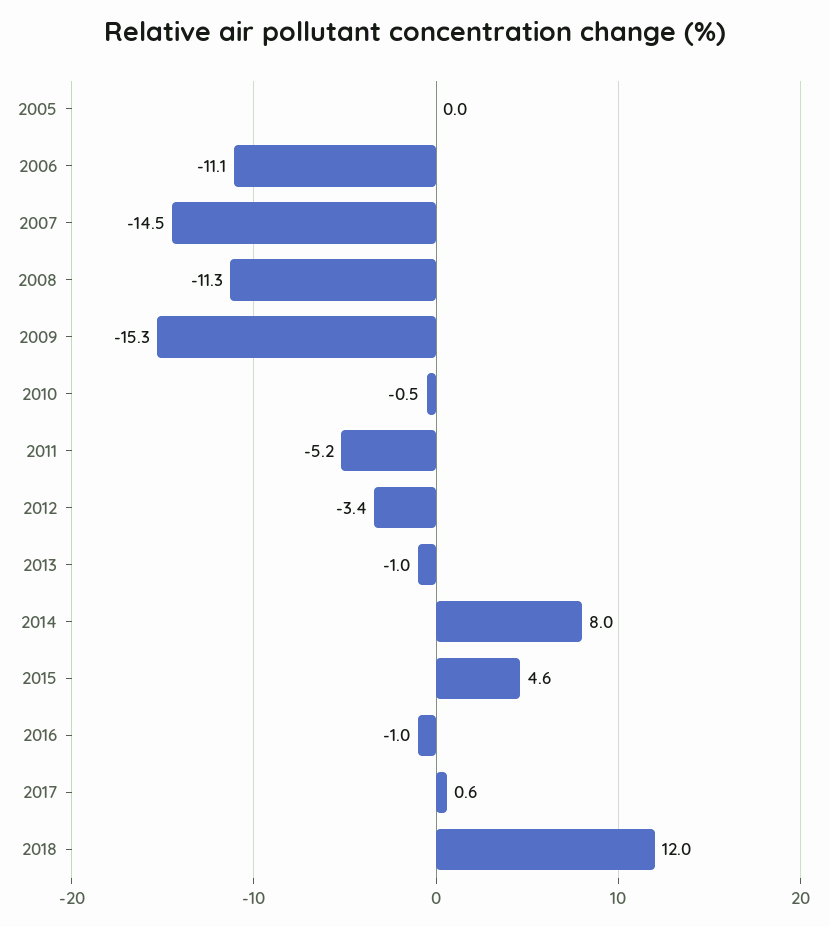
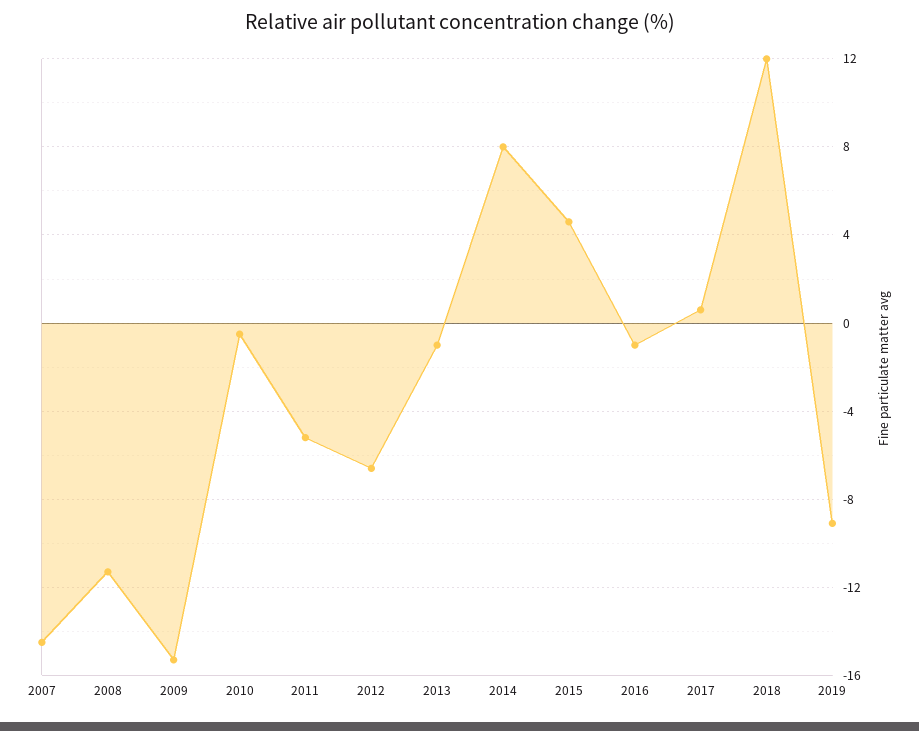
2005: 0 -> none
2006: -11.1 -> none
2012: -3.4 -> -6.5
2019: none -> -9

